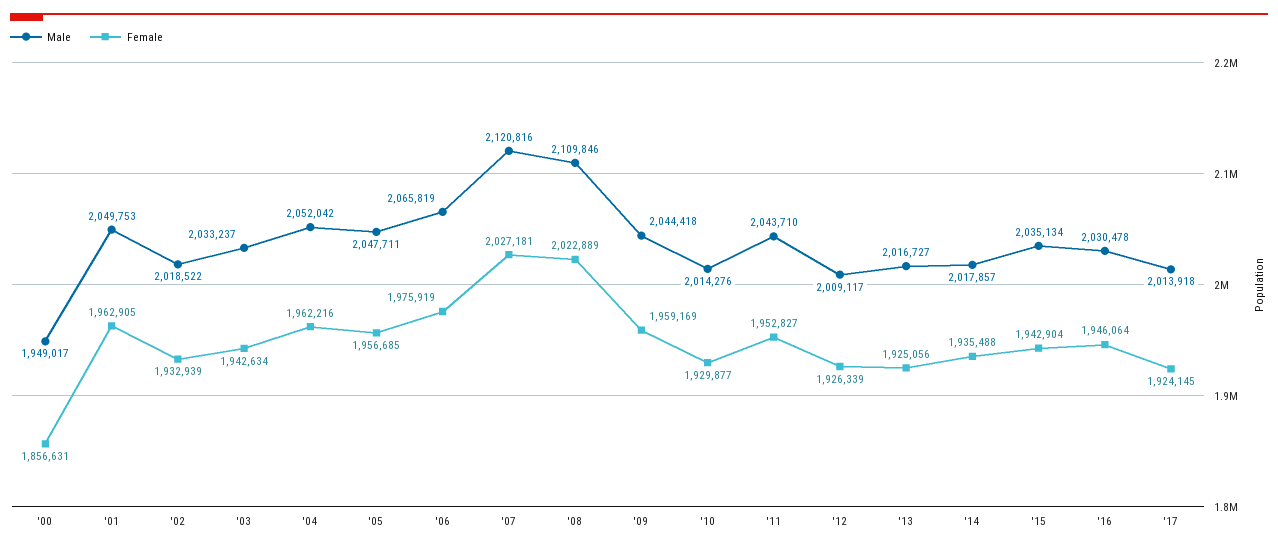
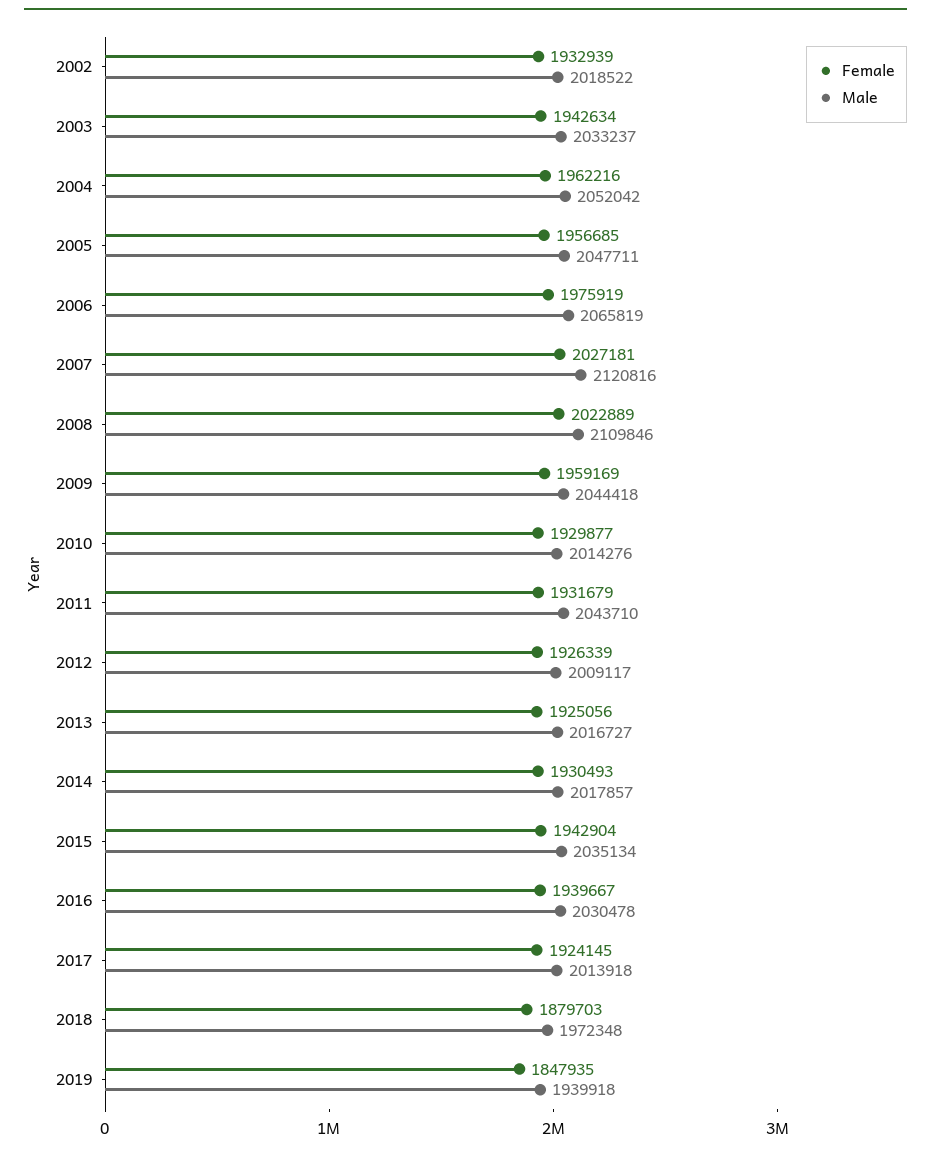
Male, '00: 1949017 -> none
Female, '00: 1856631 -> none
Male, '01: 2049753 -> none
Female, '01: 1962905 -> none
Female, '11: 1952827 -> 1931679
Female, '14: 1935488 -> 1930493
Female, '16: 1946064 -> 1939667
Female, 2018: none -> 1879703
Male, 2018: none -> 1972348
Female, 2019: none -> 1847935
Male, 2019: none -> 1939918

